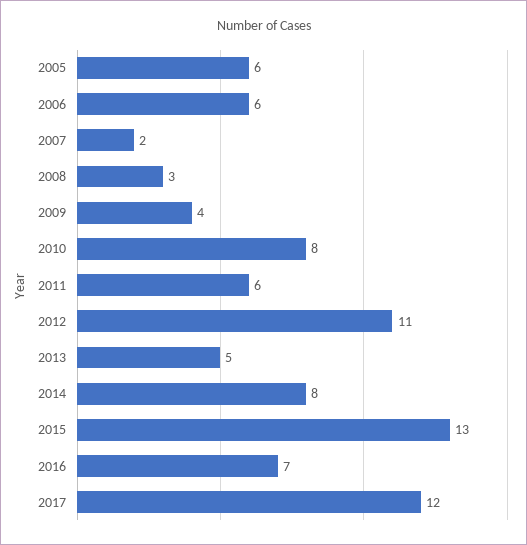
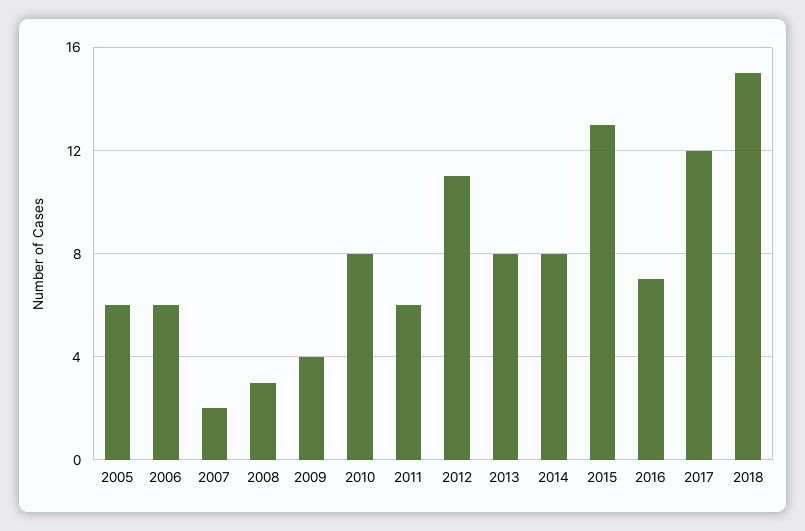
2013: 5 -> 8
2018: none -> 15

